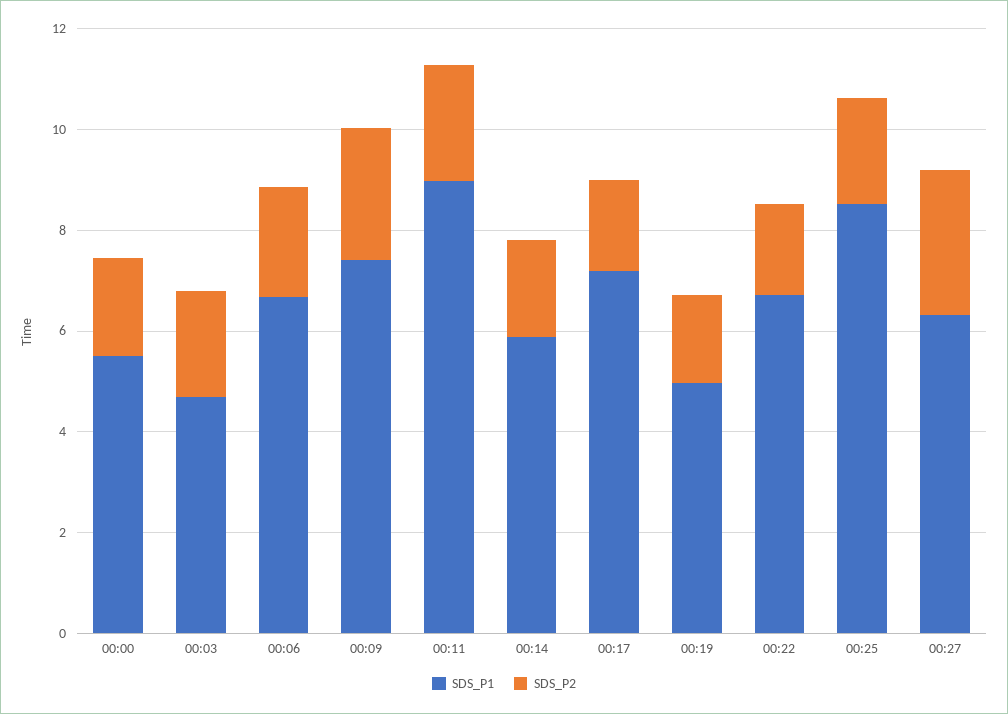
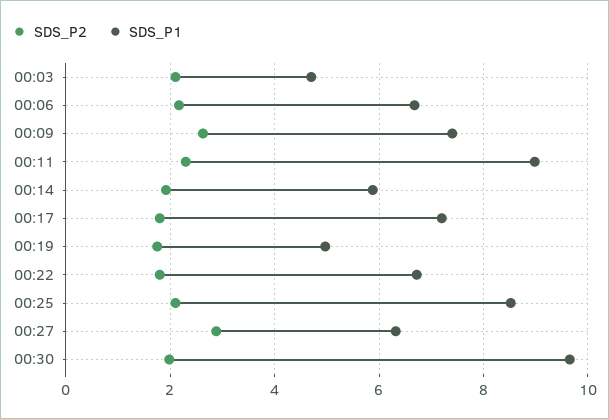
SDS_P1, 00:00: 5.5 -> none
SDS_P2, 00:00: 2 -> none
SDS_P2, 00:30: none -> 2
SDS_P1, 00:30: none -> 9.6

